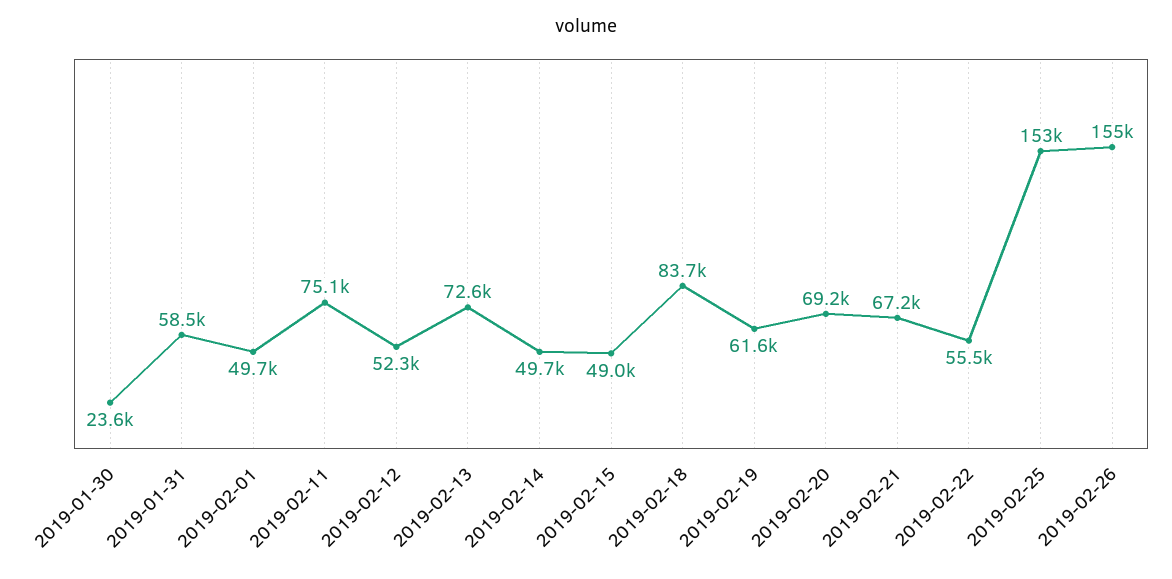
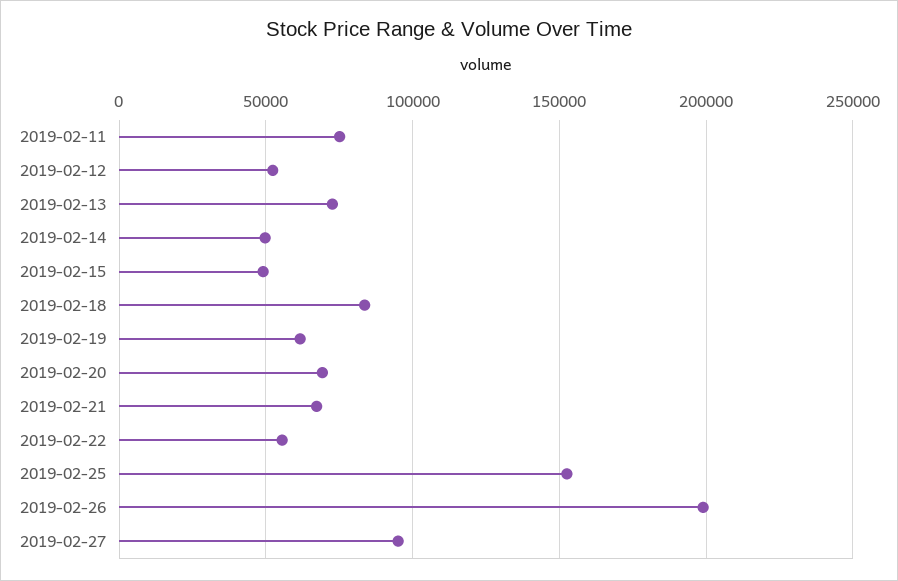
2019-01-30: 23600 -> none
2019-01-31: 58500 -> none
2019-02-01: 49700 -> none
2019-02-26: 155000 -> 200000
2019-02-27: none -> 95000

